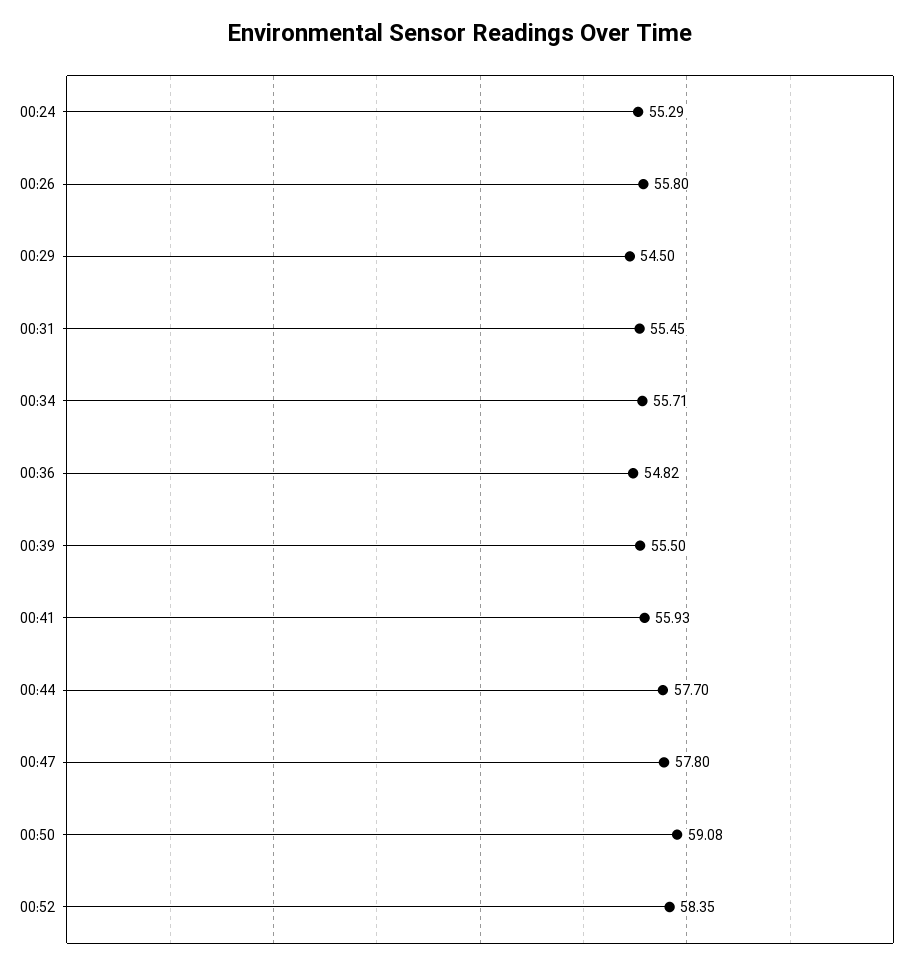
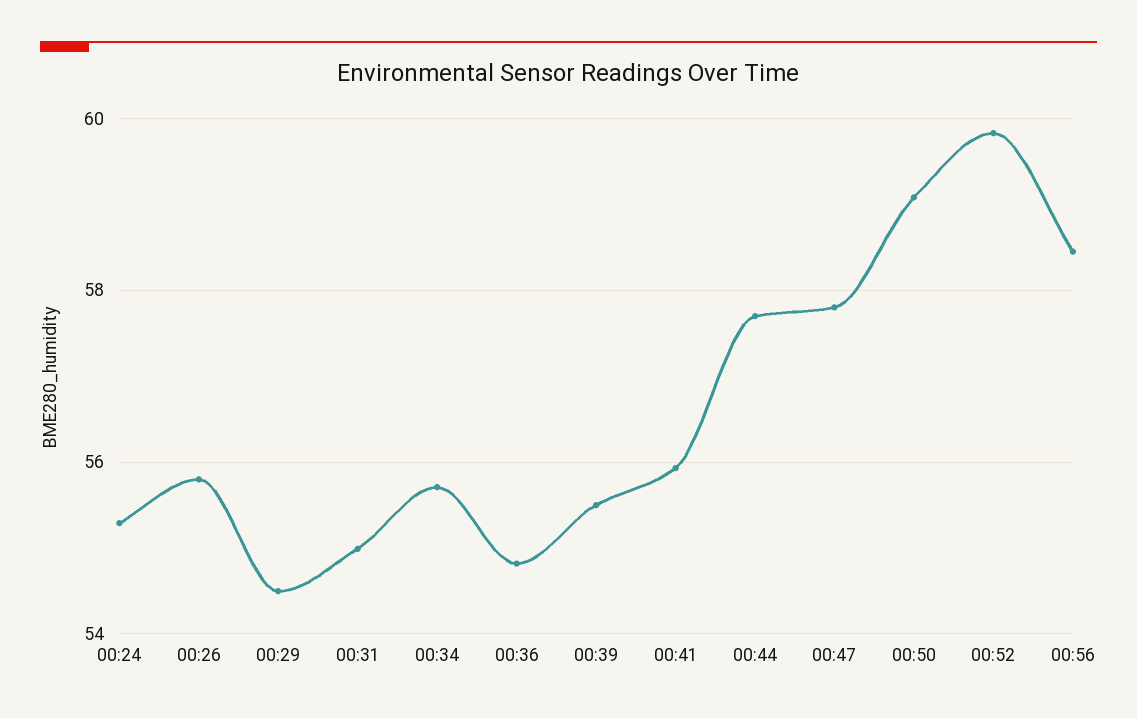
00:31: 55.45 -> 55
00:52: 58.35 -> 59.8
00:56: none -> 58.4

